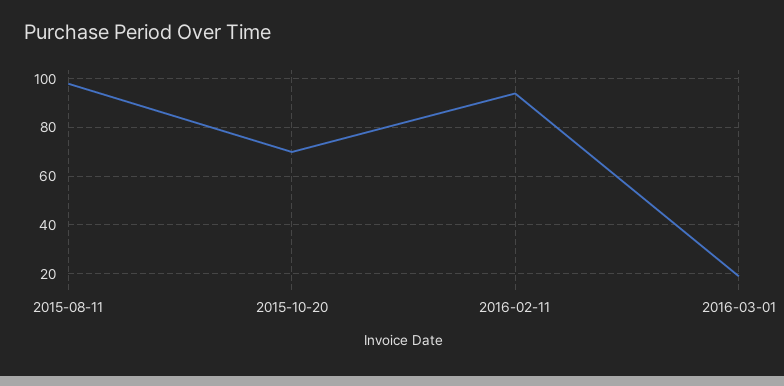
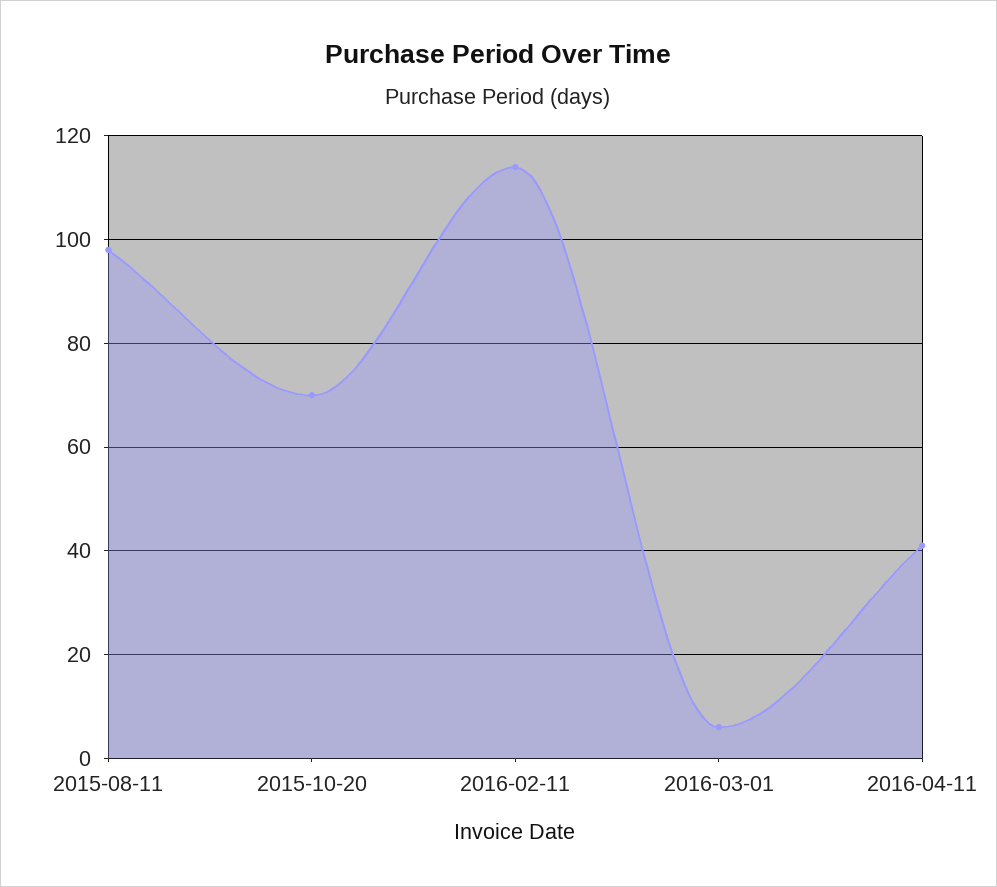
2016-02-11: 95 -> 115
2016-03-01: 20 -> 5
2016-04-11: none -> 40

